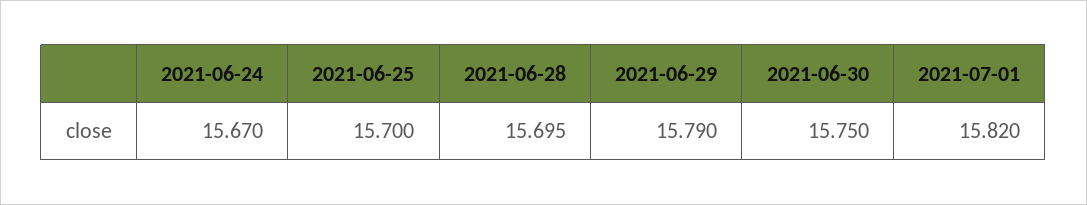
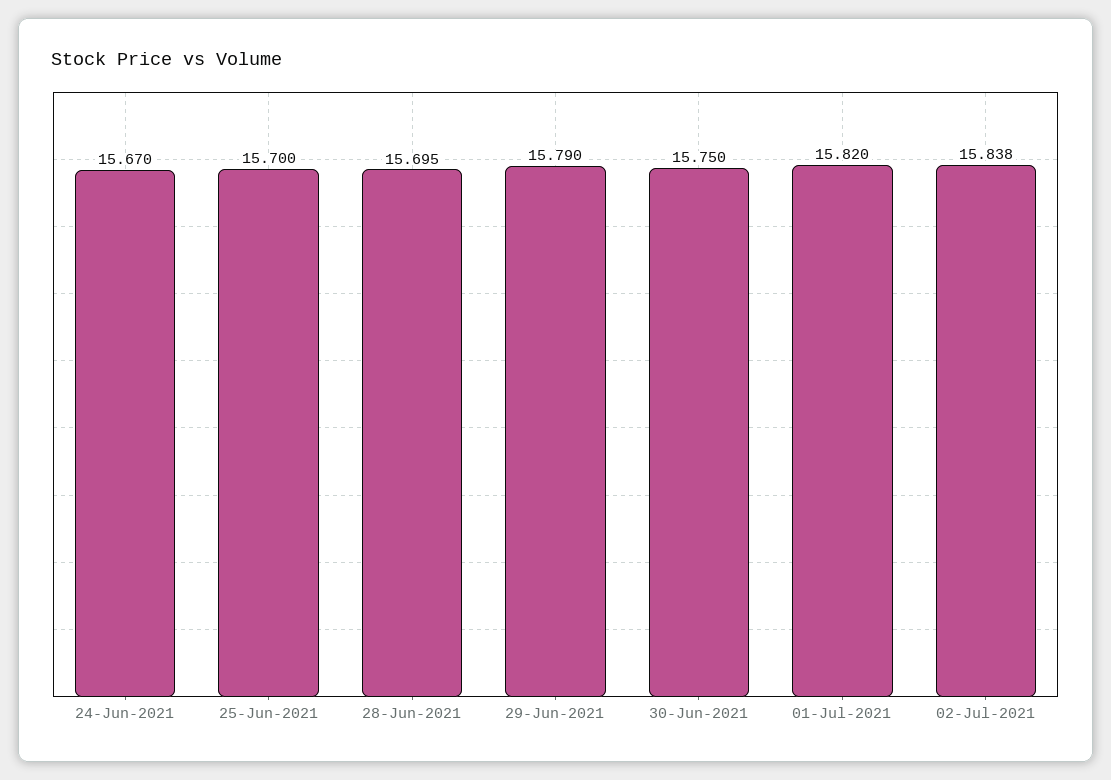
02-Jul-2021: none -> 15.838

